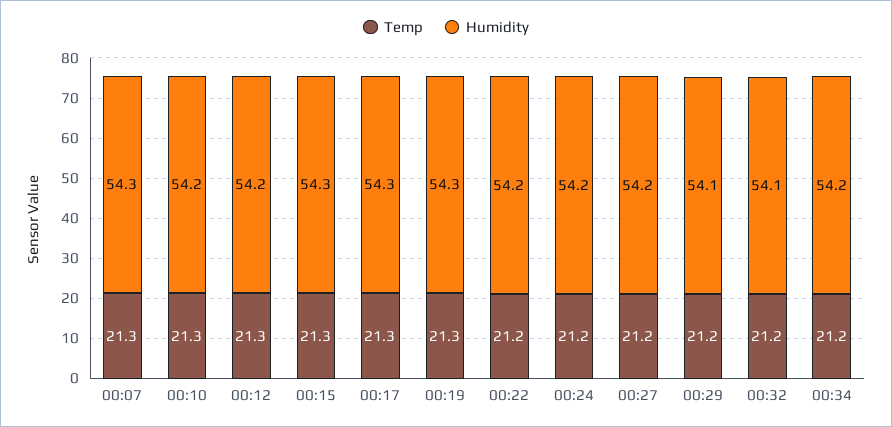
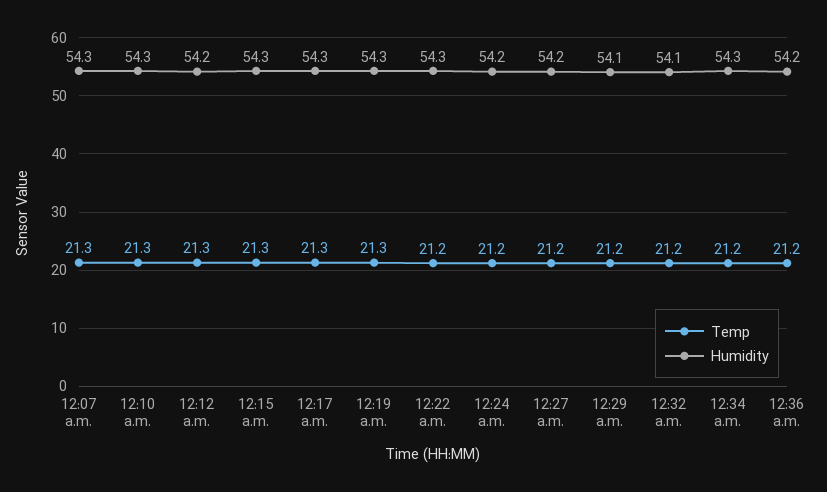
Humidity, 00:10: 54.2 -> 54.3
Humidity, 00:22: 54.2 -> 54.3
Humidity, 00:34: 54.2 -> 54.3
Temp, 12:36 a.m.: none -> 21.2
Humidity, 12:36 a.m.: none -> 54.2

